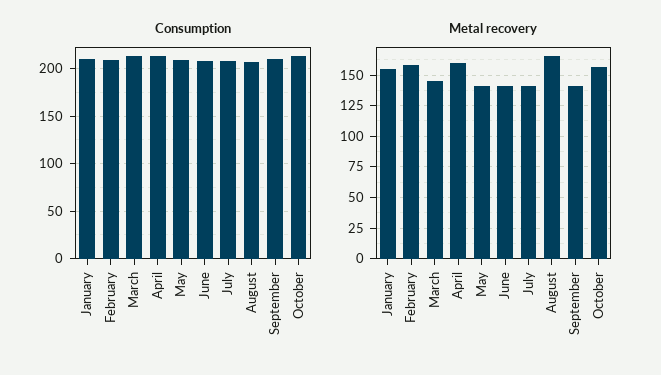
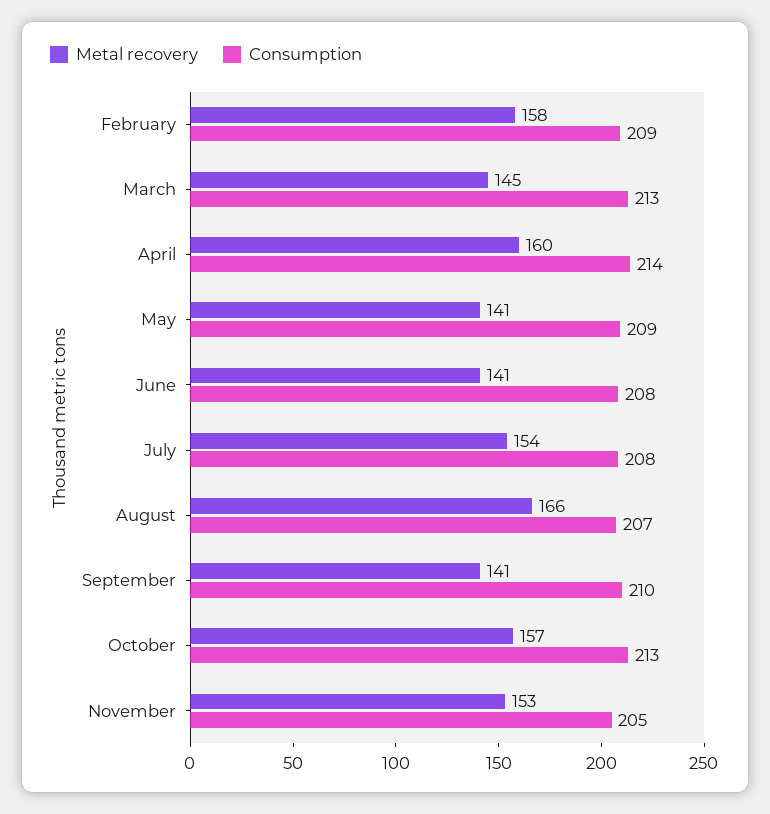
Consumption, January: 210 -> none
Metal recovery, January: 155 -> none
Metal recovery, July: 140 -> 154
Metal recovery, November: none -> 153
Consumption, November: none -> 205

